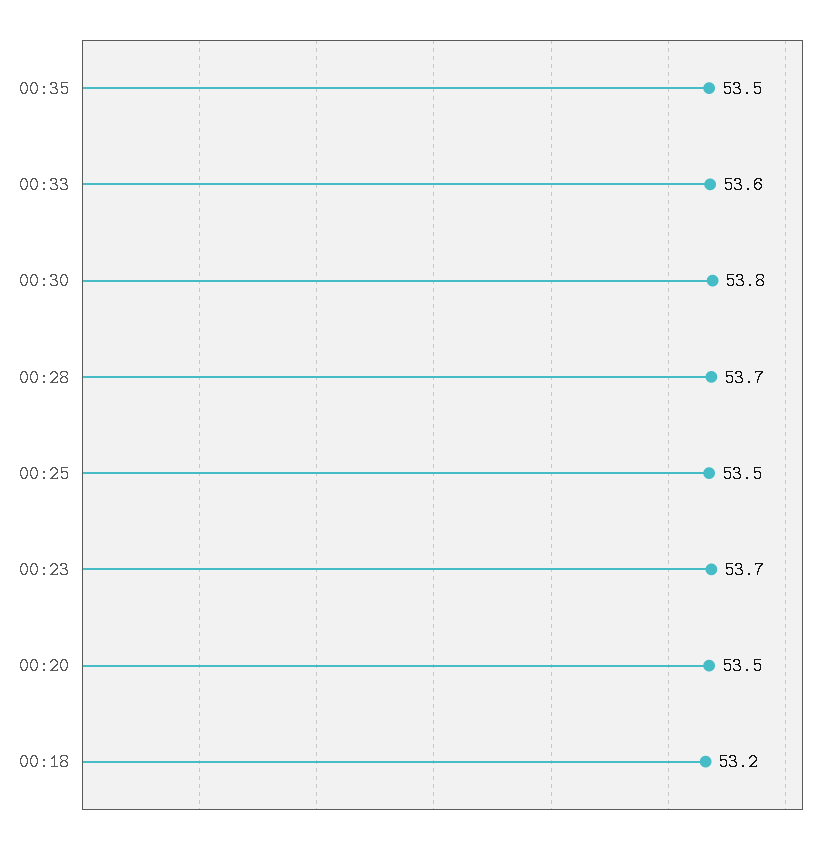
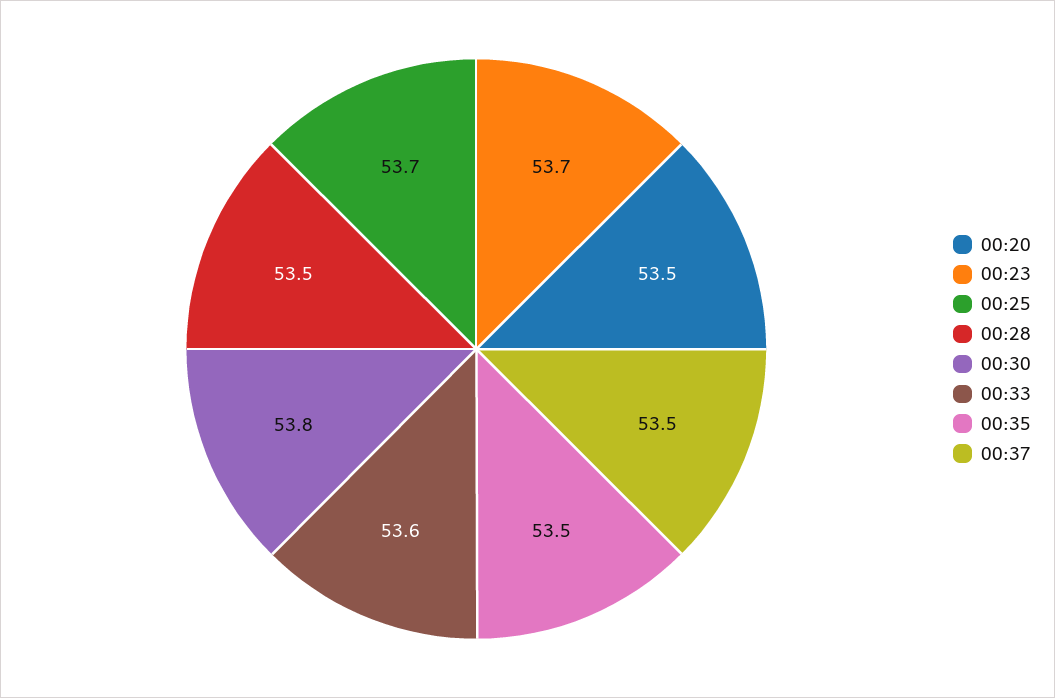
00:28: 53.7 -> 53.5
00:25: 53.5 -> 53.7
00:18: 53.2 -> none
00:37: none -> 53.5

